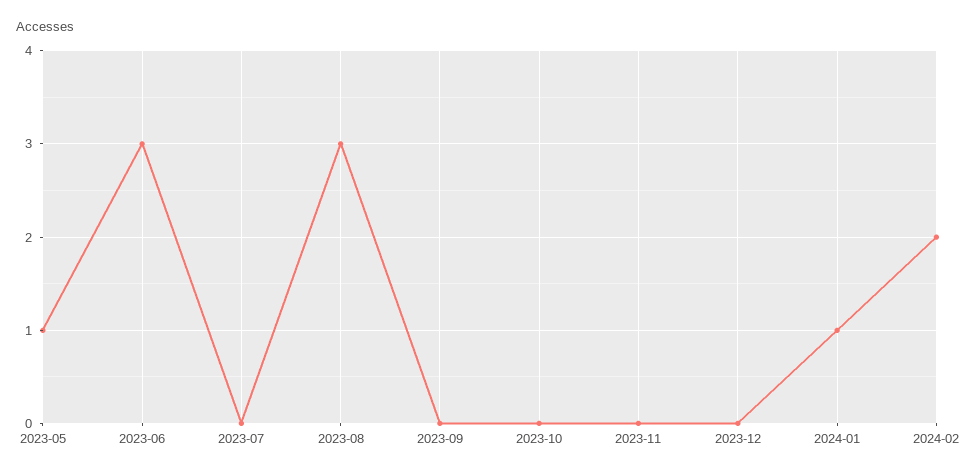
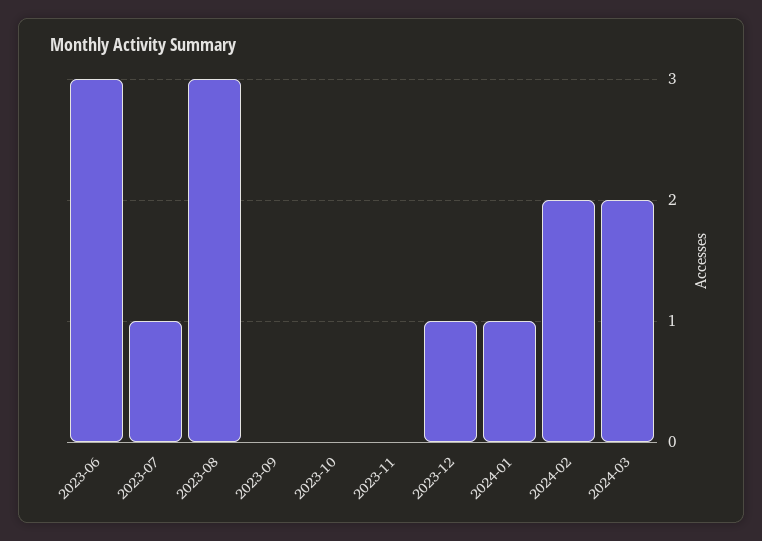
2023-05: 1 -> none
2023-07: 0 -> 1
2023-12: 0 -> 1
2024-03: none -> 2

